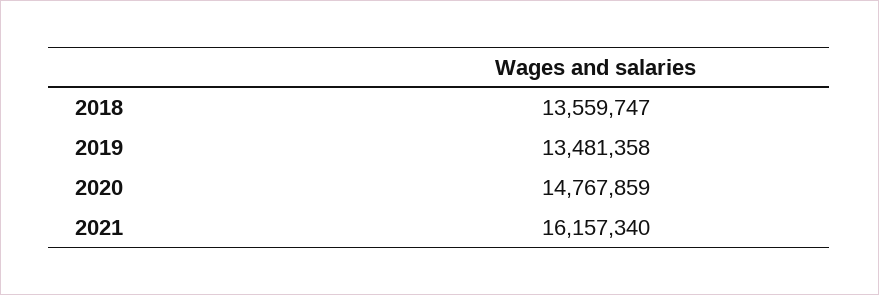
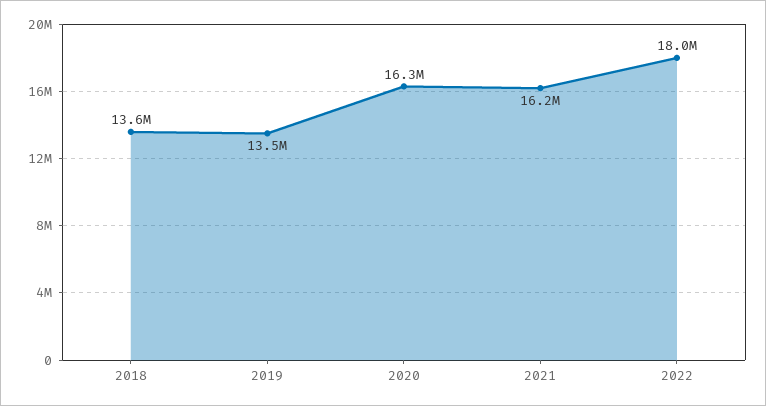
2020: 14767859 -> 16300000
2022: none -> 18000000

